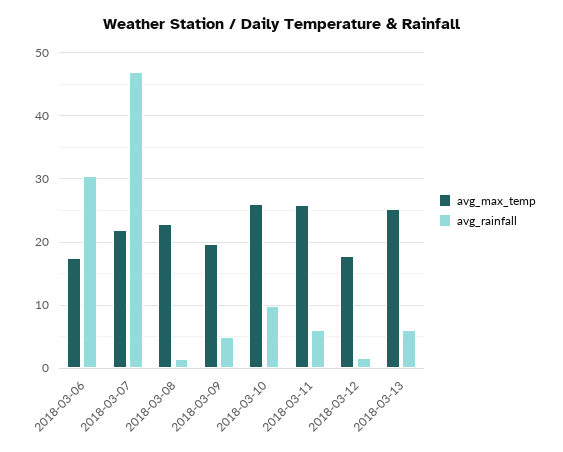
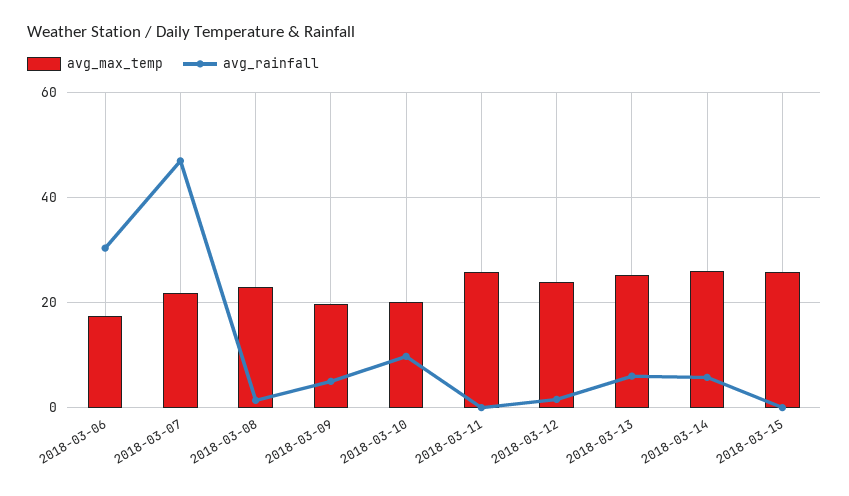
avg_max_temp, 2018-03-10: 26 -> 20
avg_rainfall, 2018-03-11: 6 -> 0
avg_max_temp, 2018-03-12: 18 -> 24
avg_max_temp, 2018-03-14: none -> 26
avg_rainfall, 2018-03-14: none -> 6
avg_max_temp, 2018-03-15: none -> 26
avg_rainfall, 2018-03-15: none -> 0

